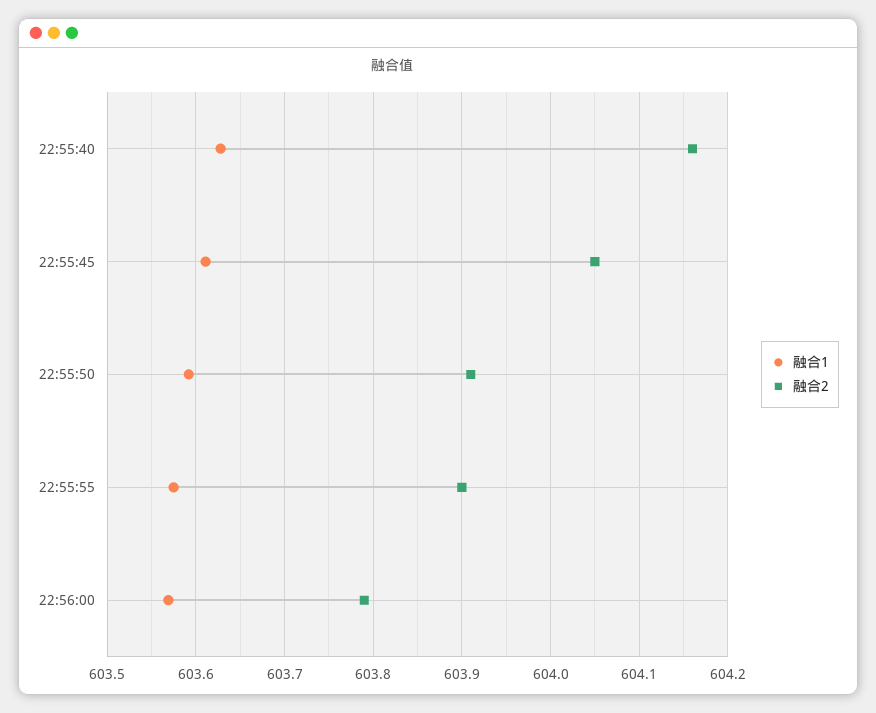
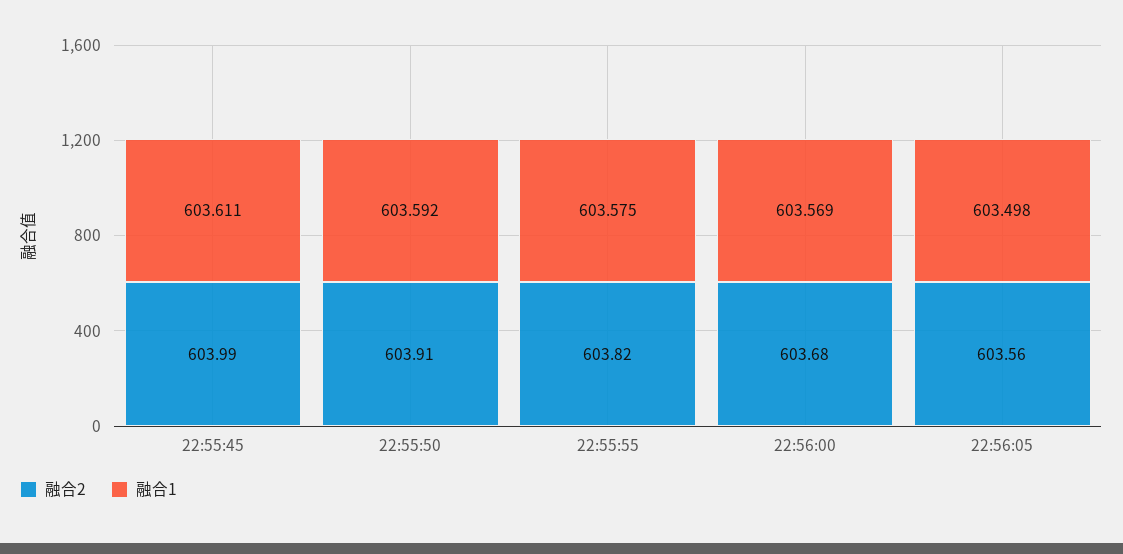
融合1, 22:55:40: 603.63 -> none
融合2, 22:55:40: 604.16 -> none
融合2, 22:55:45: 604.05 -> 603.99
融合2, 22:55:55: 603.9 -> 603.82
融合2, 22:56:00: 603.79 -> 603.68
融合2, 22:56:05: none -> 603.56
融合1, 22:56:05: none -> 603.498

